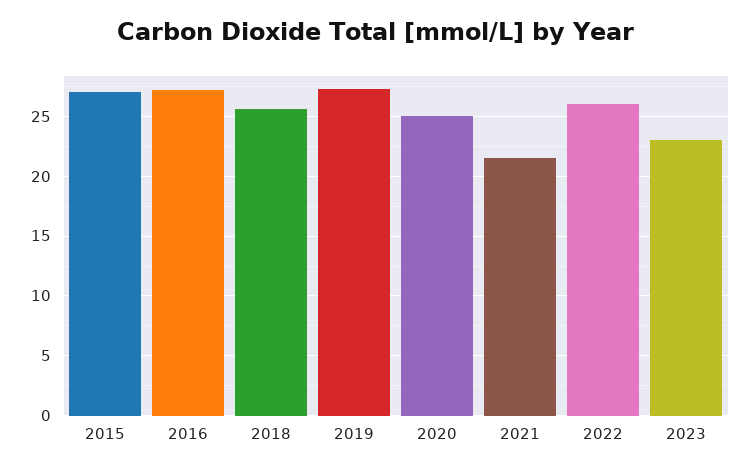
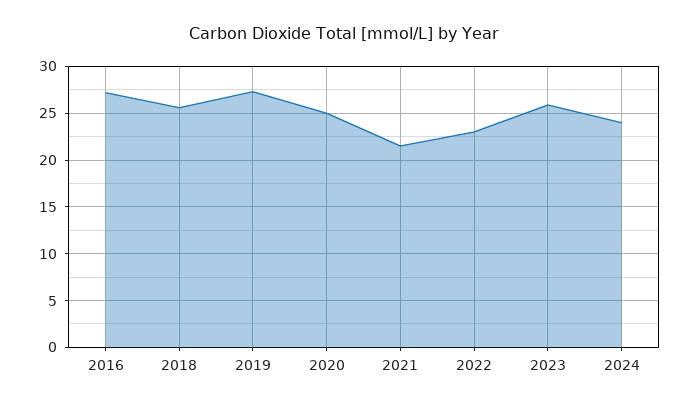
2015: 27 -> none
2022: 26 -> 23
2023: 23 -> 26
2024: none -> 24

